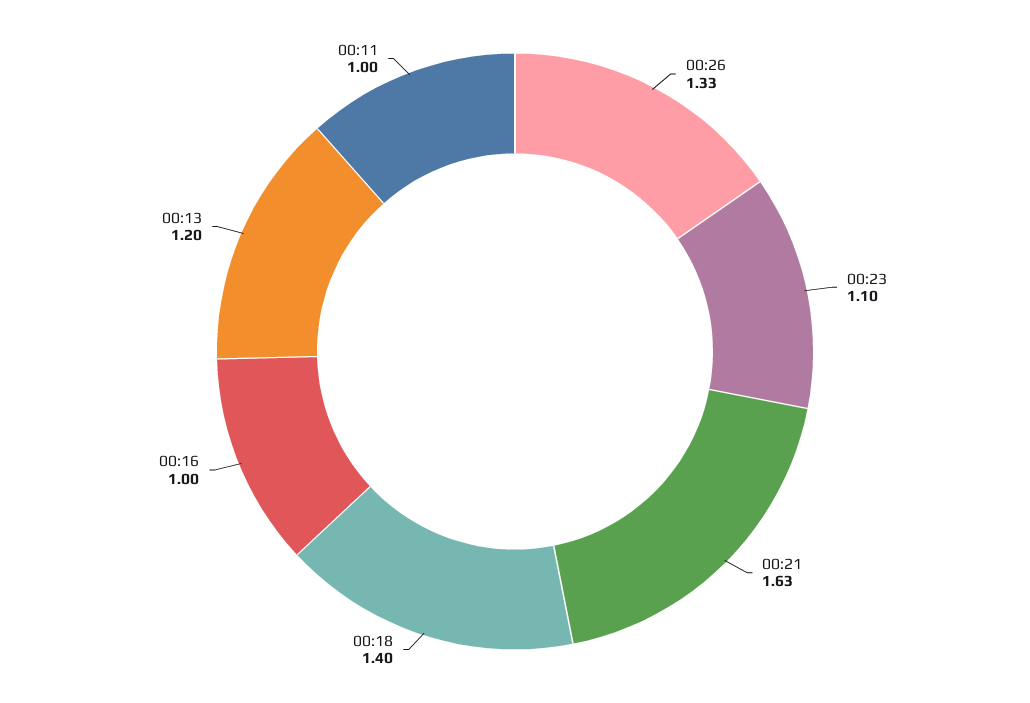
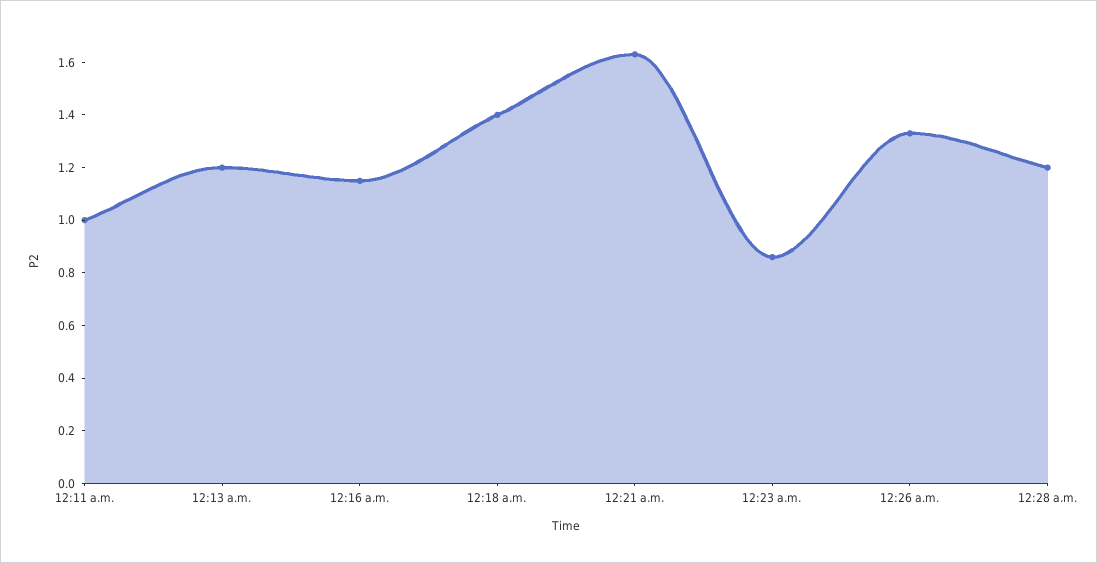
00:23: 1.1 -> 0.85
00:16: 1 -> 1.15
12:28 a.m.: none -> 1.2

